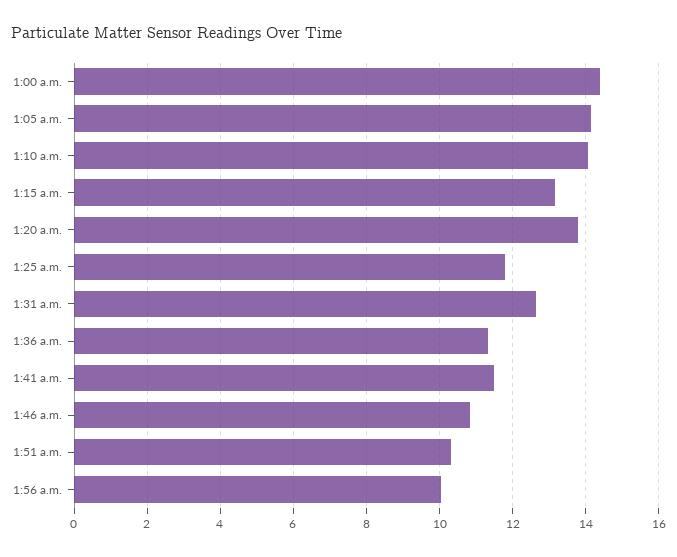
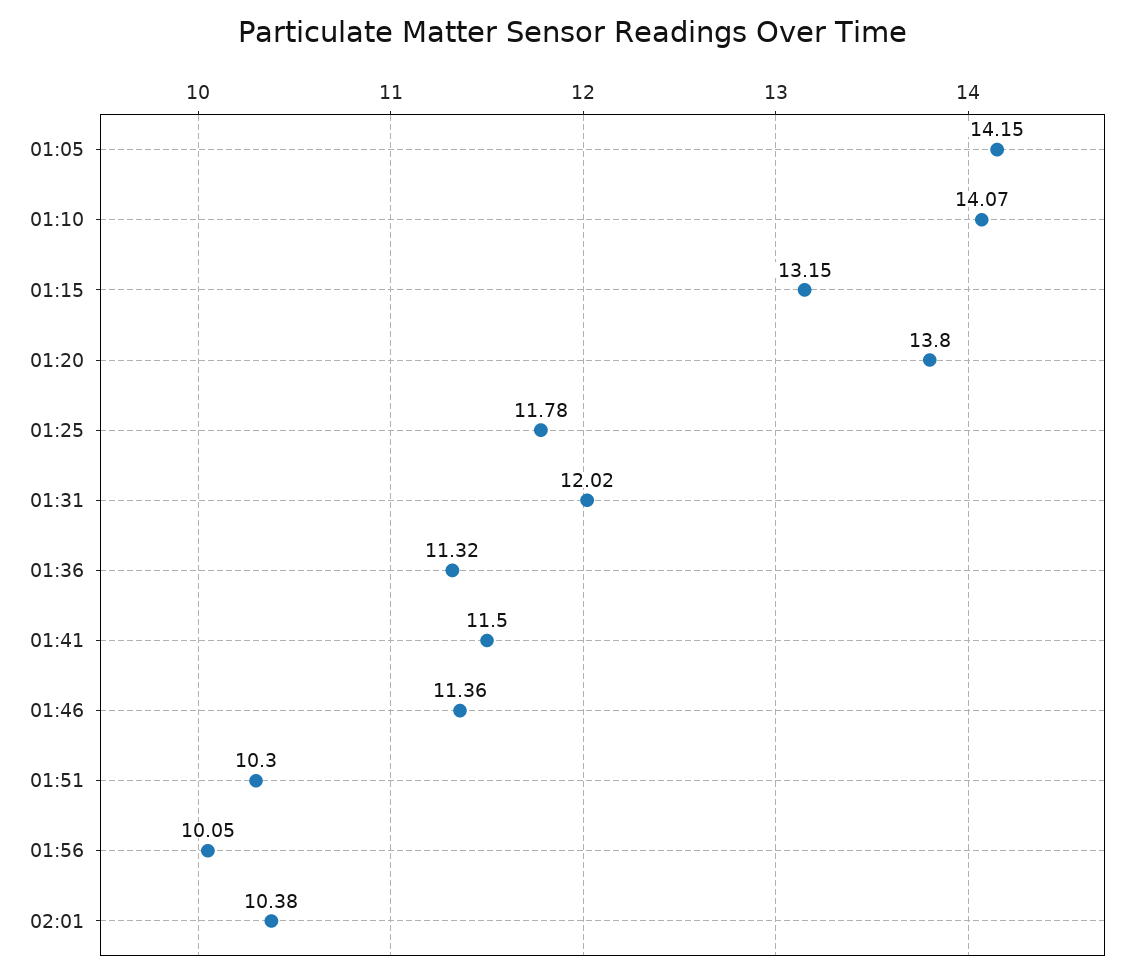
1:00 a.m.: 14.4 -> none
1:31 a.m.: 12.6 -> 12.02
1:46 a.m.: 10.8 -> 11.36
02:01: none -> 10.38

